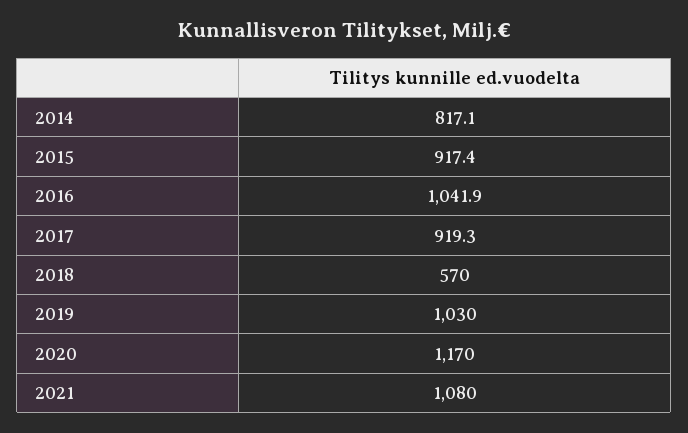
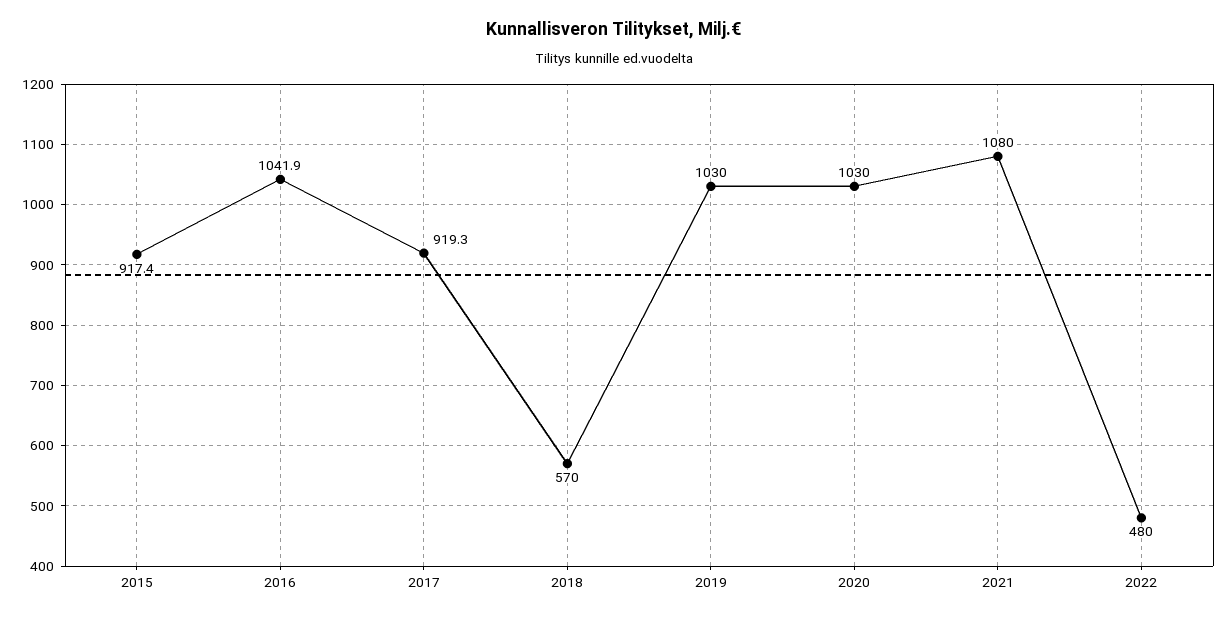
2014: 817.1 -> none
2020: 1170 -> 1030
2022: none -> 480

